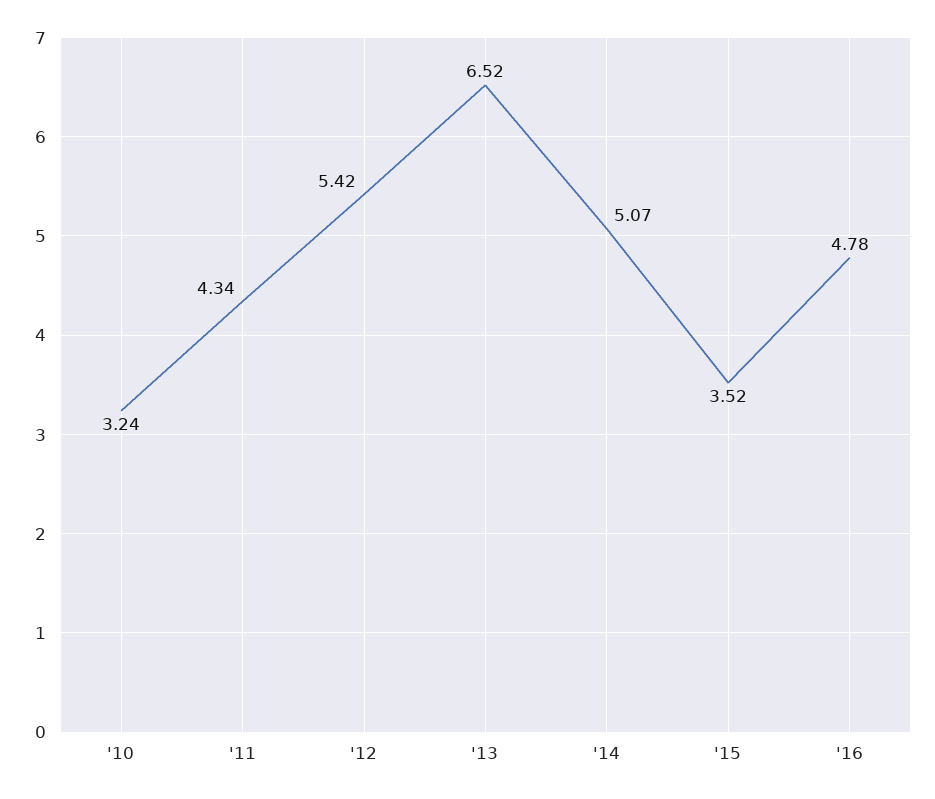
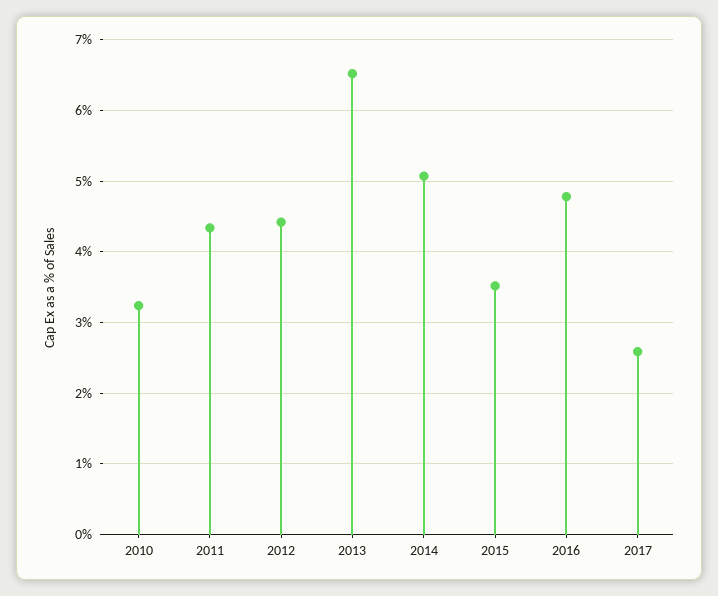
'12: 5.42 -> 4.4
2017: none -> 2.6

